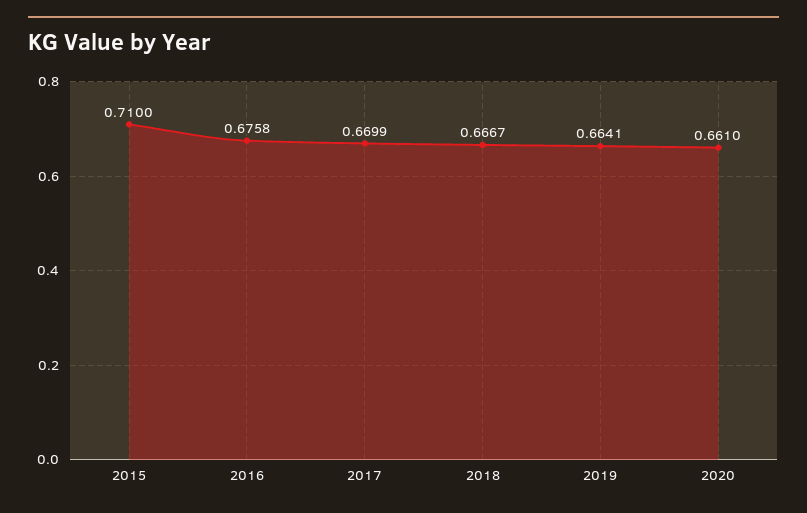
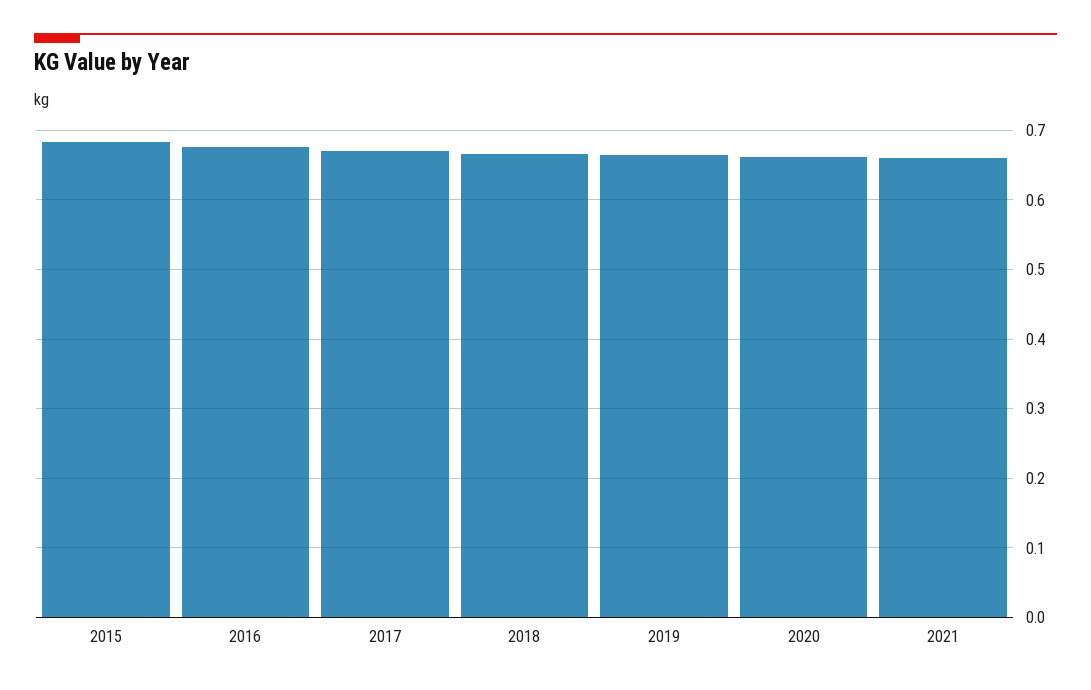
2015: 0.71 -> 0.68
2021: none -> 0.66

